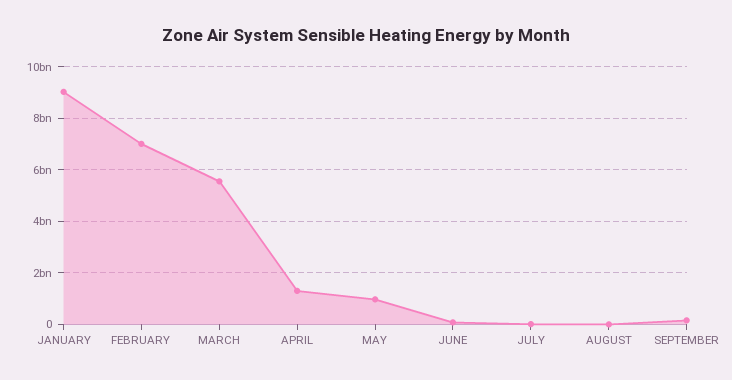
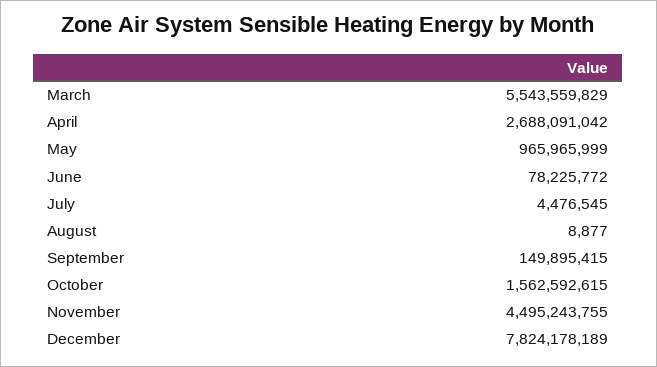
JANUARY: 9000000000 -> none
FEBRUARY: 7000000000 -> none
APRIL: 1250000000 -> 2688091042
October: none -> 1562592615
November: none -> 4495243755
December: none -> 7824178189

